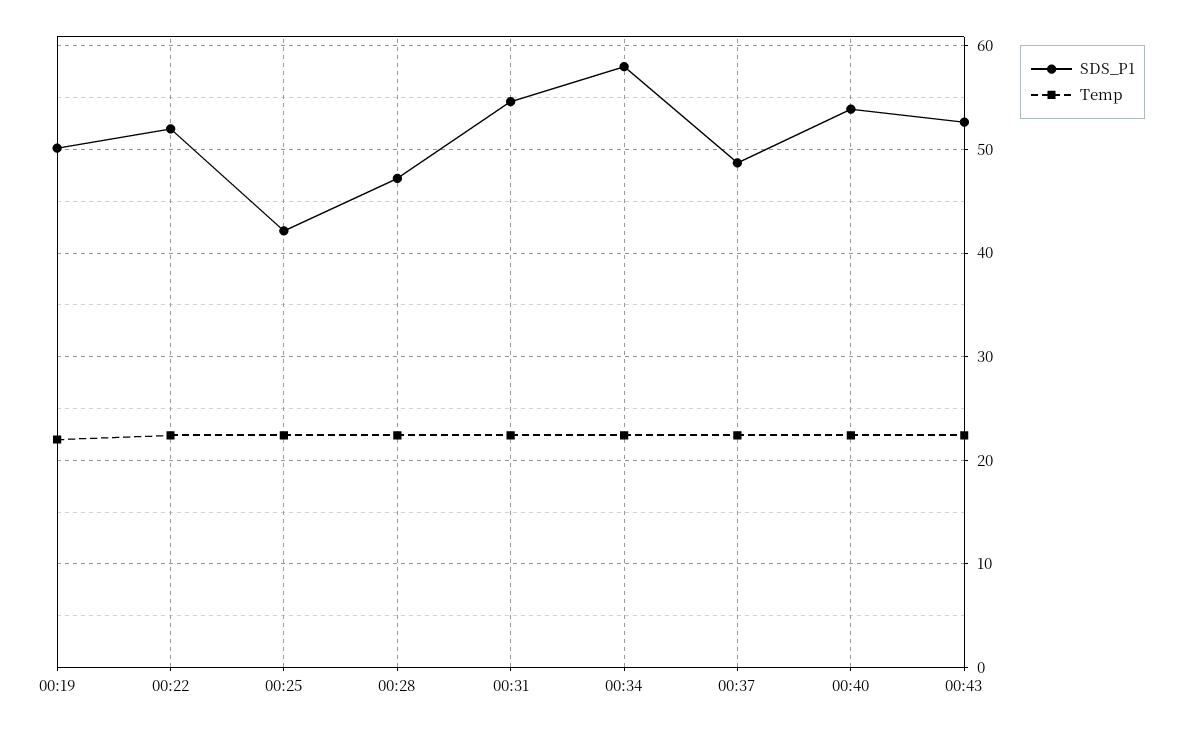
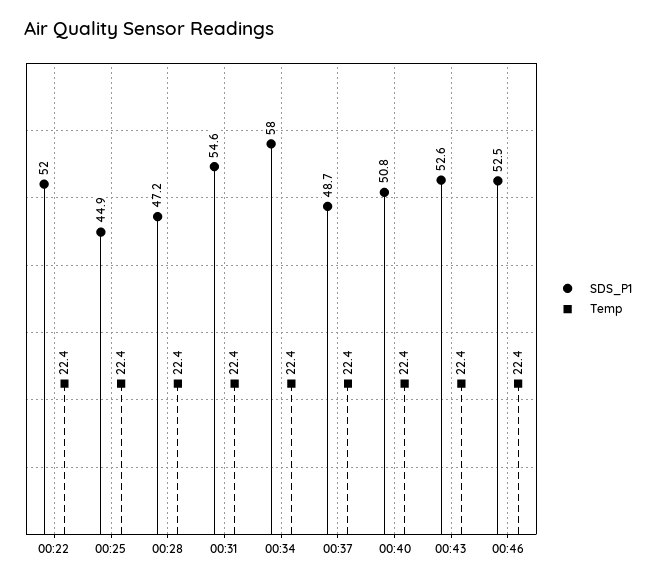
SDS_P1, 00:19: 50 -> none
Temp, 00:19: 22 -> none
SDS_P1, 00:25: 42 -> 44.9
SDS_P1, 00:40: 54 -> 50.8
SDS_P1, 00:46: none -> 52.5
Temp, 00:46: none -> 22.4

